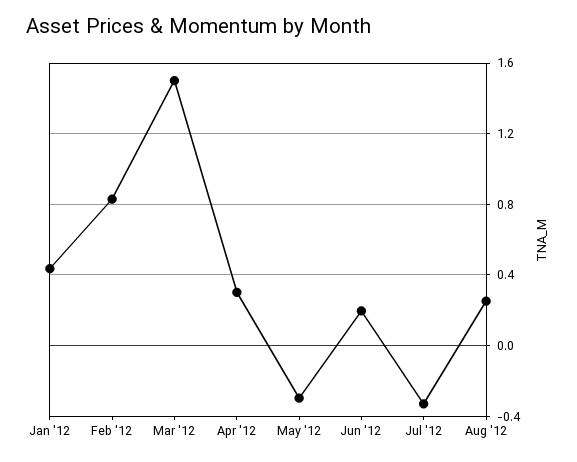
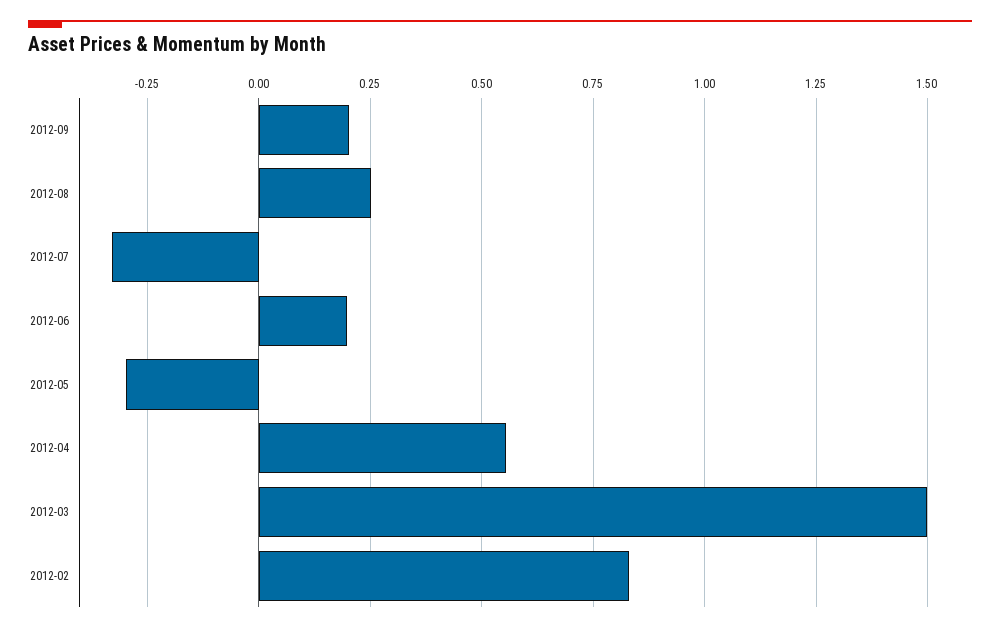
Jan '12: 0.45 -> none
Apr '12: 0.3 -> 0.55
2012-09: none -> 0.2

